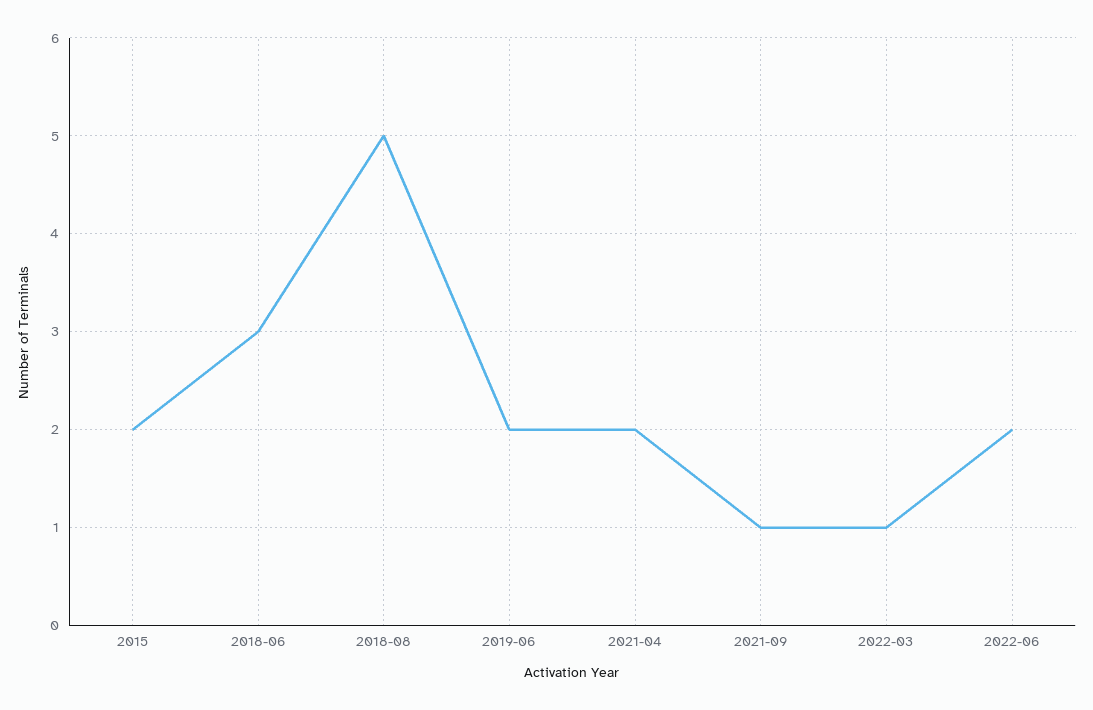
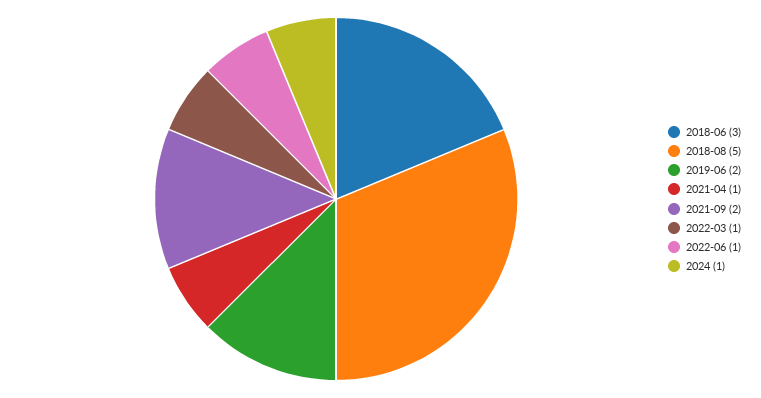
2015: 2 -> none
2021-04: 2 -> 1
2021-09: 1 -> 2
2022-06: 2 -> 1
2024: none -> 1

